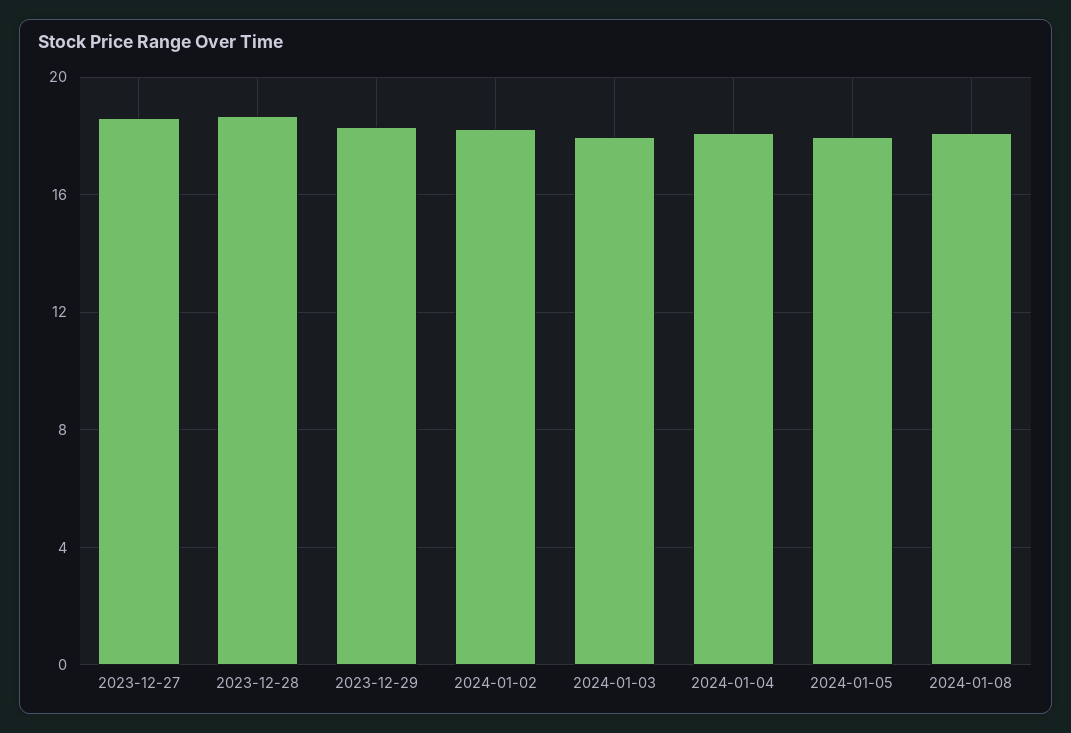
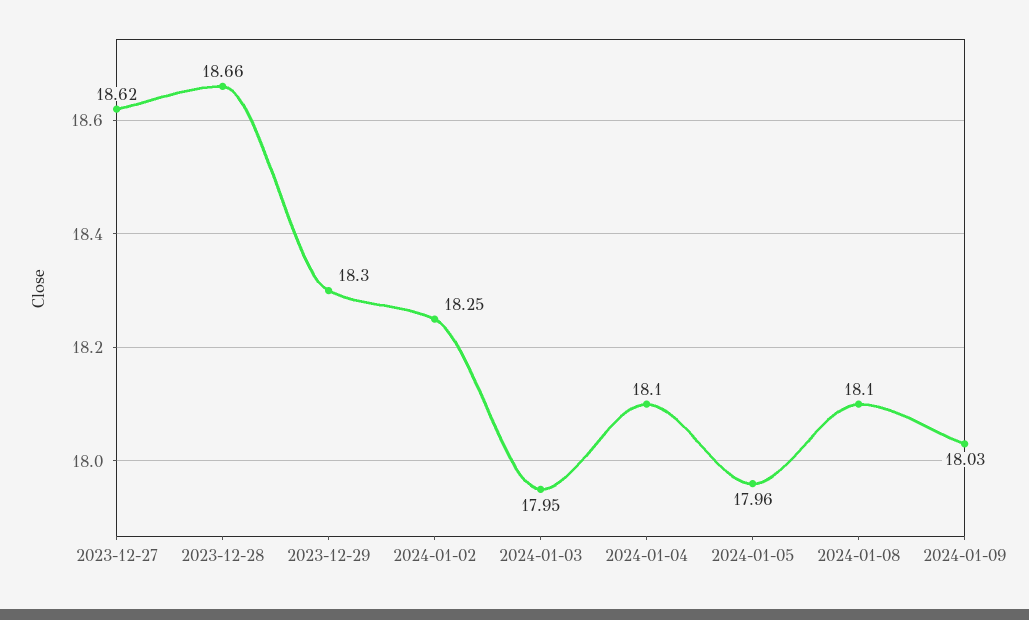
2024-01-09: none -> 18.03

